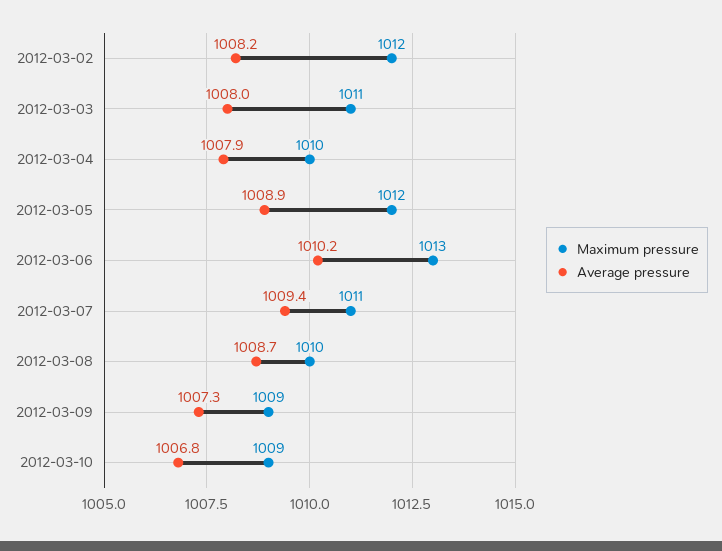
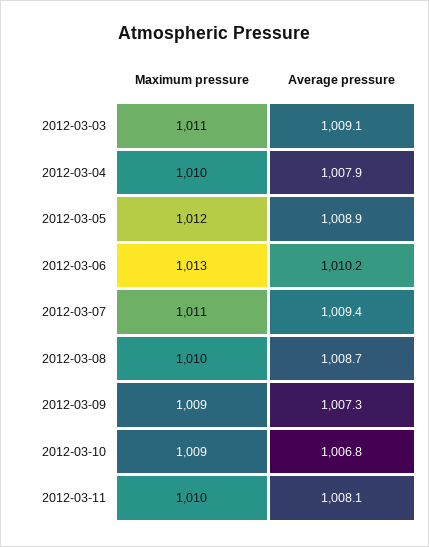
Maximum pressure, 2012-03-02: 1012 -> none
Average pressure, 2012-03-02: 1008.2 -> none
Average pressure, 2012-03-03: 1008 -> 1009.1
Maximum pressure, 2012-03-11: none -> 1010
Average pressure, 2012-03-11: none -> 1008.1

